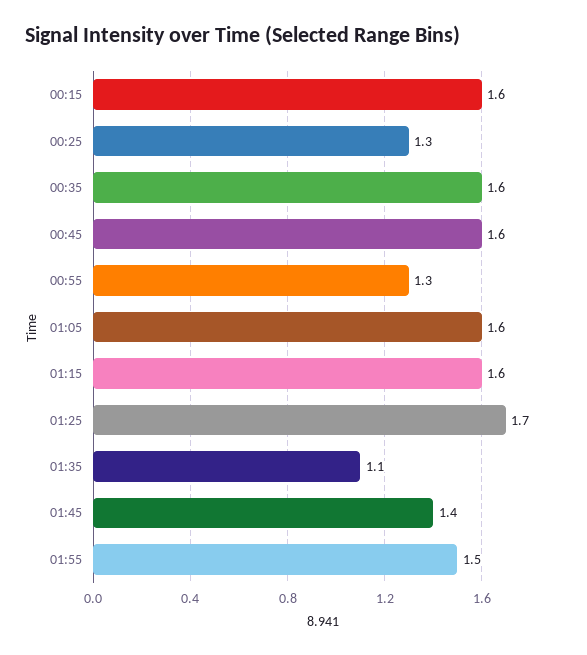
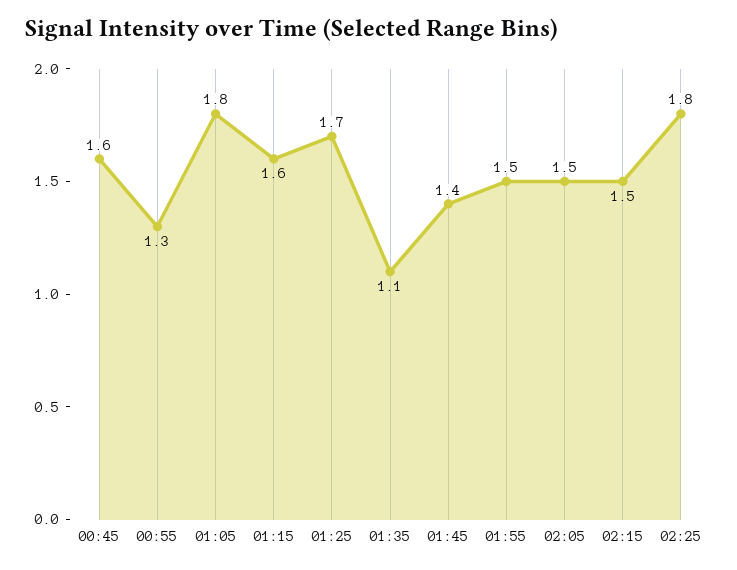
00:15: 1.6 -> none
00:25: 1.3 -> none
00:35: 1.6 -> none
01:05: 1.6 -> 1.8
02:05: none -> 1.5
02:15: none -> 1.5
02:25: none -> 1.8

